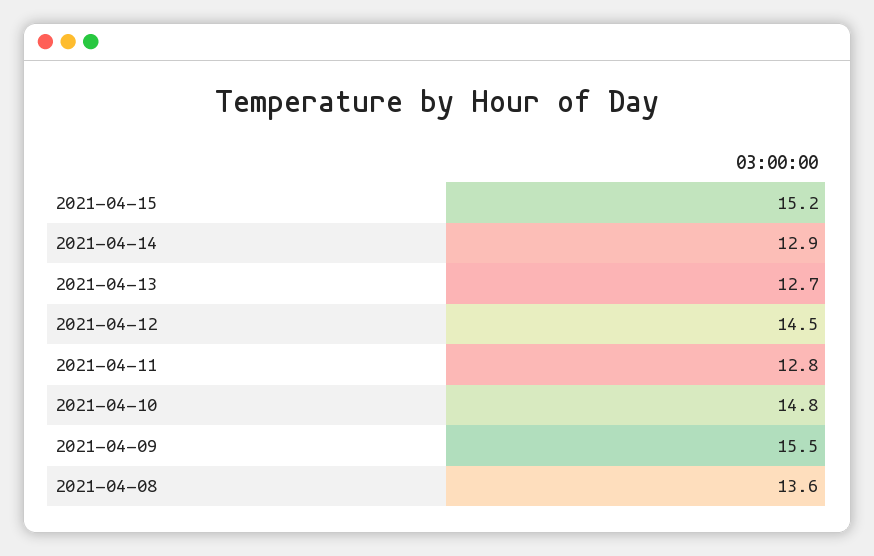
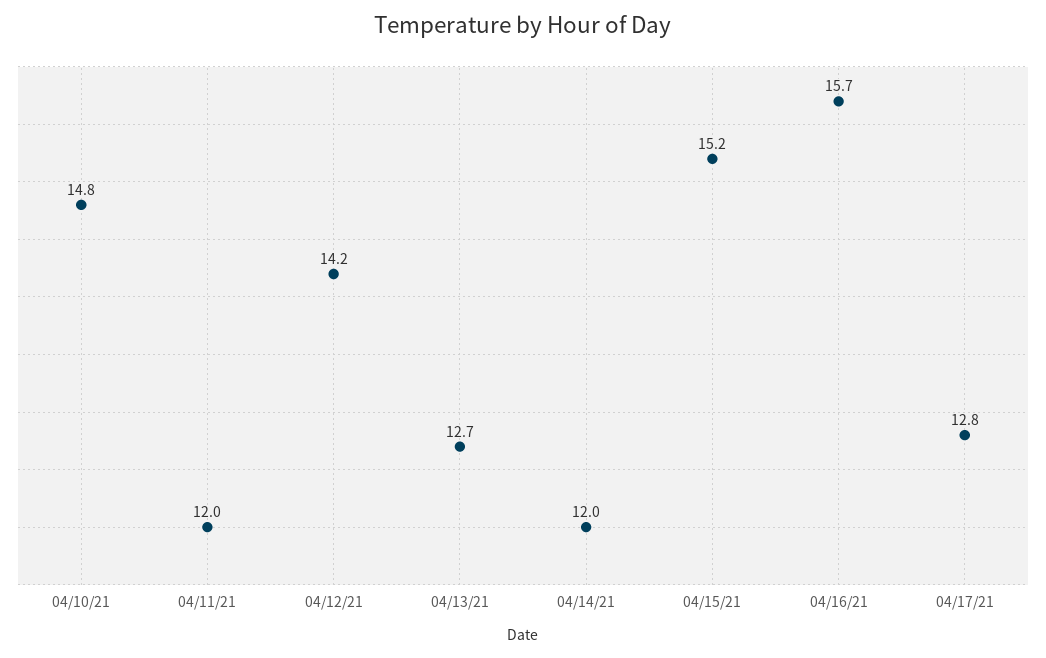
2021-04-14: 12.9 -> 12
2021-04-12: 14.5 -> 14.2
2021-04-11: 12.8 -> 12
2021-04-09: 15.5 -> none
2021-04-08: 13.6 -> none
04/16/21: none -> 15.7
04/17/21: none -> 12.8

